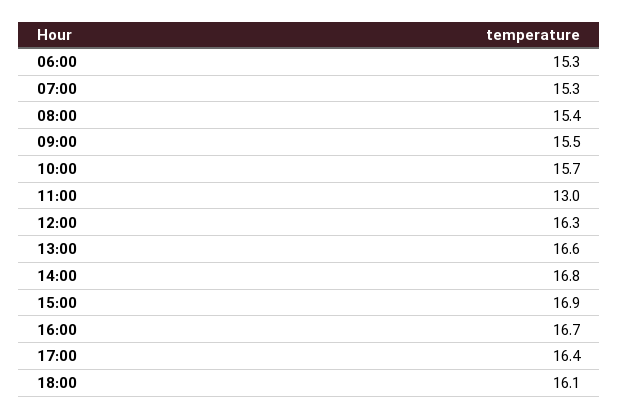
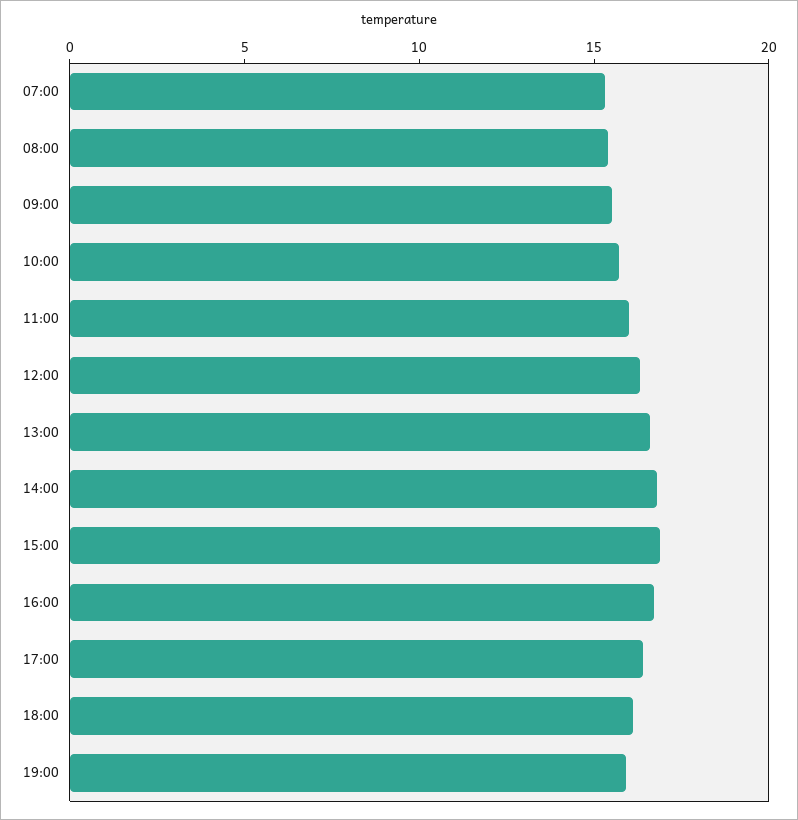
06:00: 15.3 -> none
11:00: 13 -> 16
19:00: none -> 16

